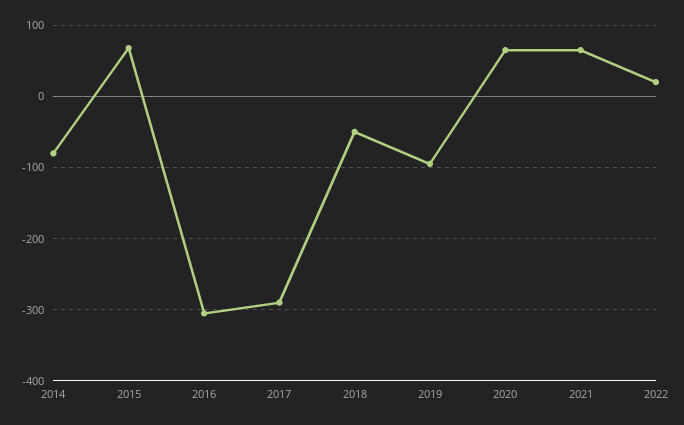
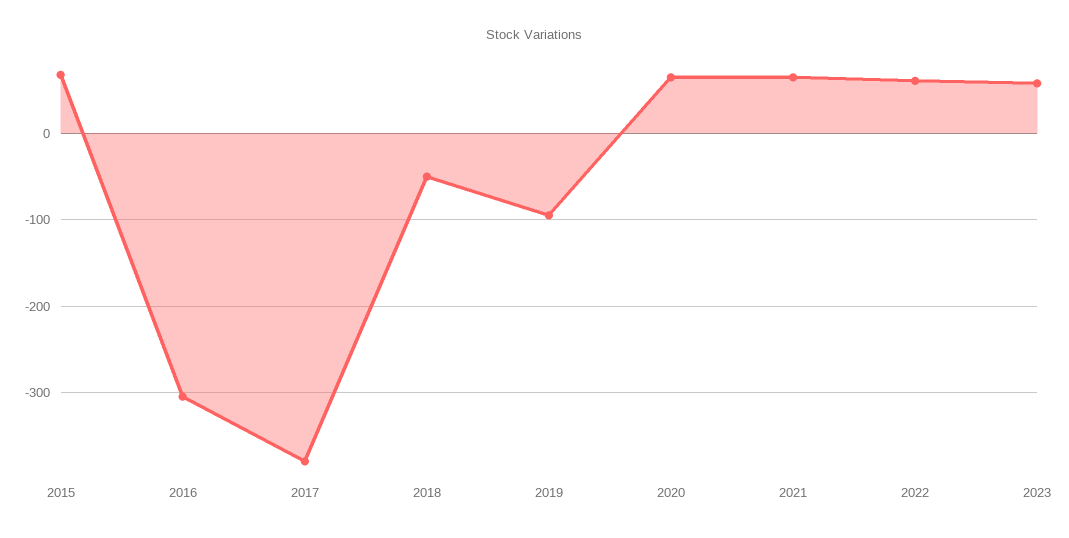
2014: -80 -> none
2017: -290 -> -380
2022: 20 -> 60
2023: none -> 60

